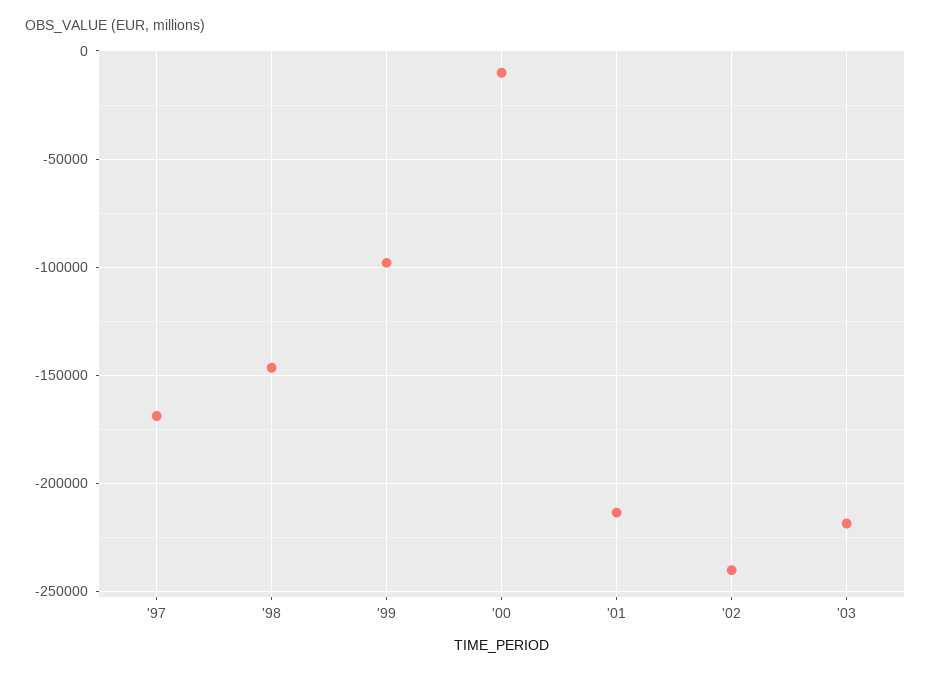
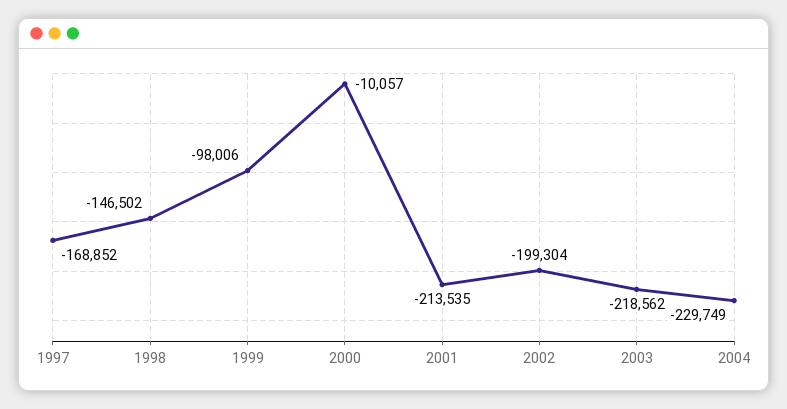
'02: -240000 -> -199304
2004: none -> -229749

